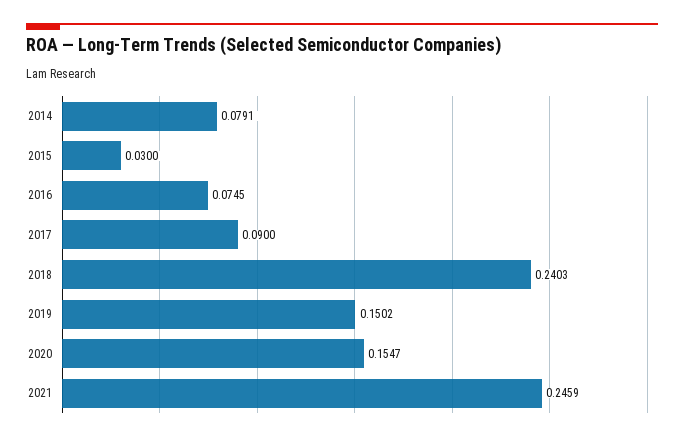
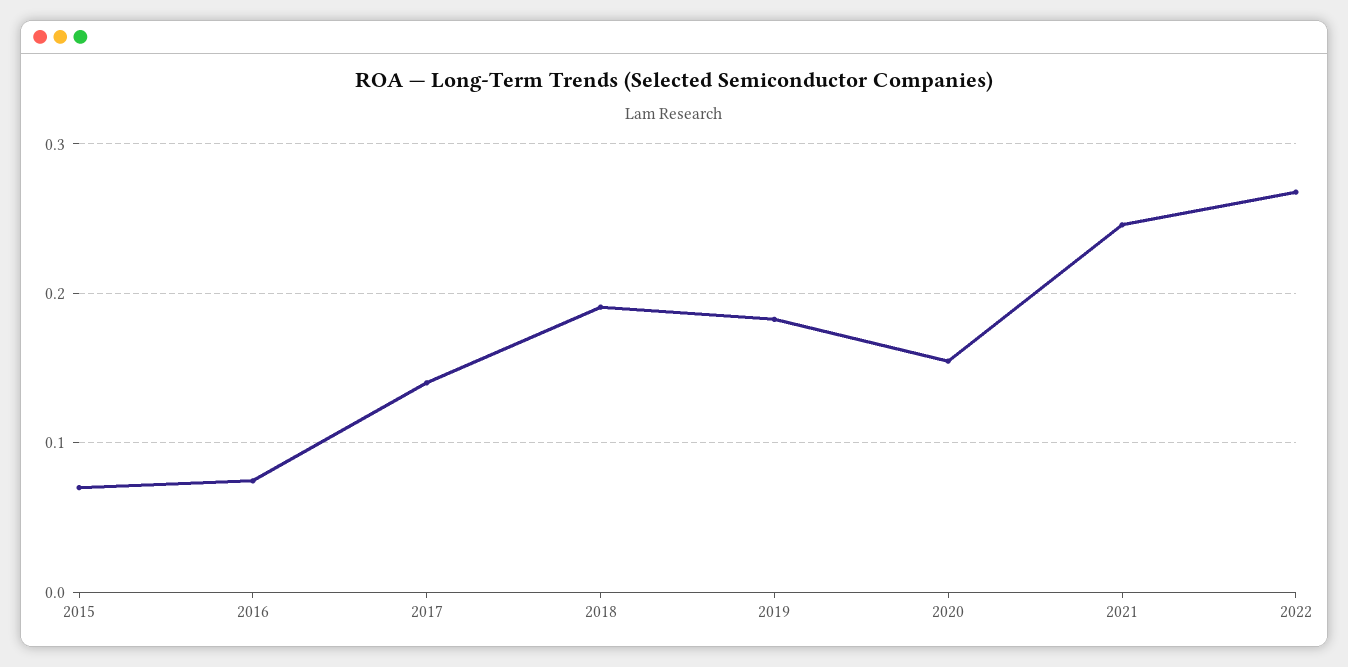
2014: 0.0791 -> none
2015: 0.03 -> 0.07
2017: 0.09 -> 0.14
2018: 0.2403 -> 0.19
2019: 0.1502 -> 0.18
2022: none -> 0.27

